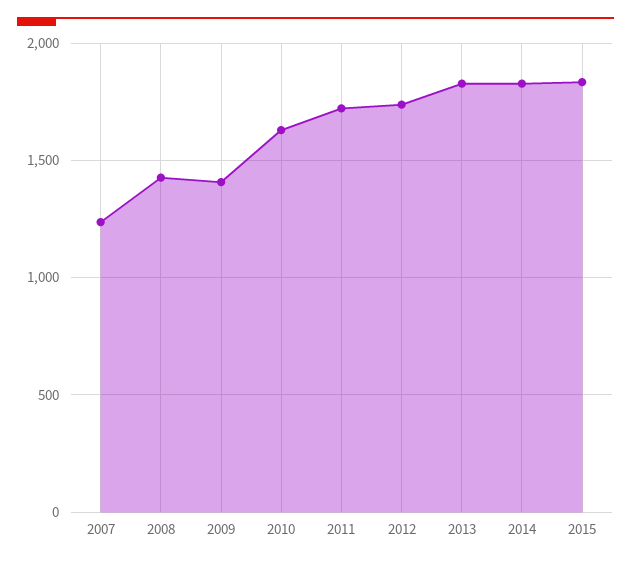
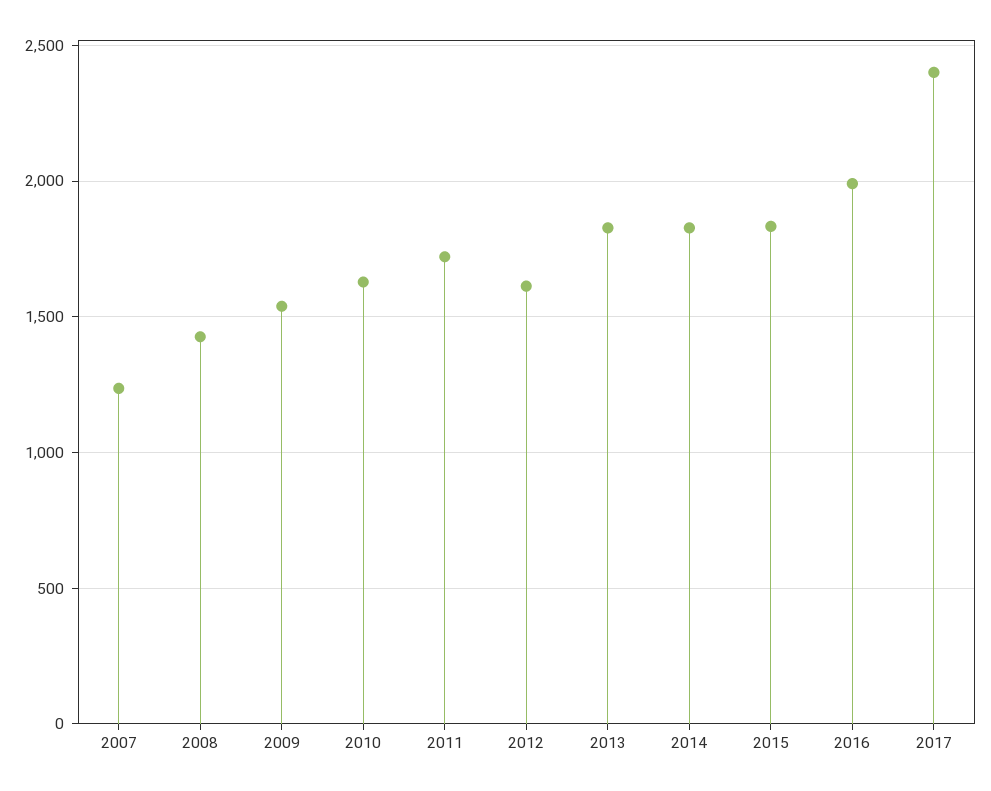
2009: 1400 -> 1550
2012: 1750 -> 1600
2016: none -> 2000
2017: none -> 2400

